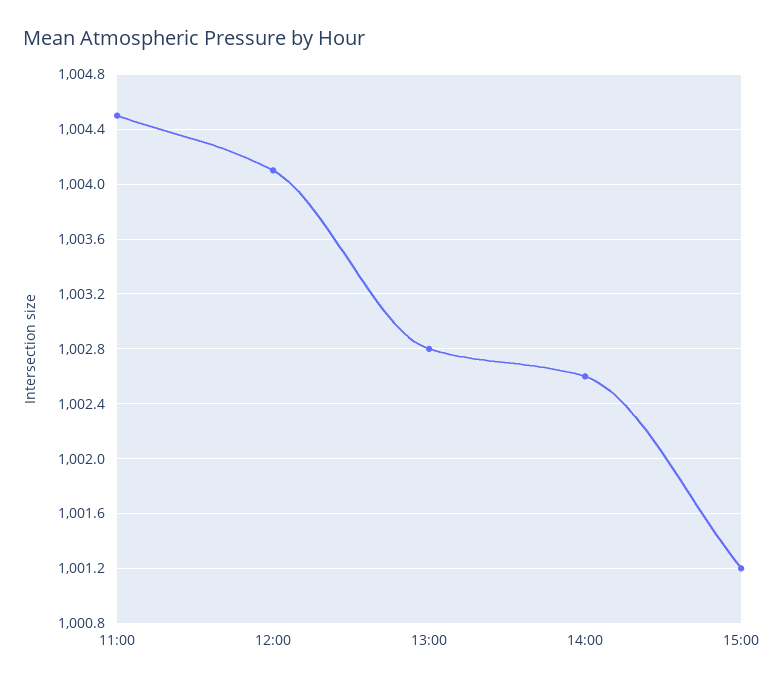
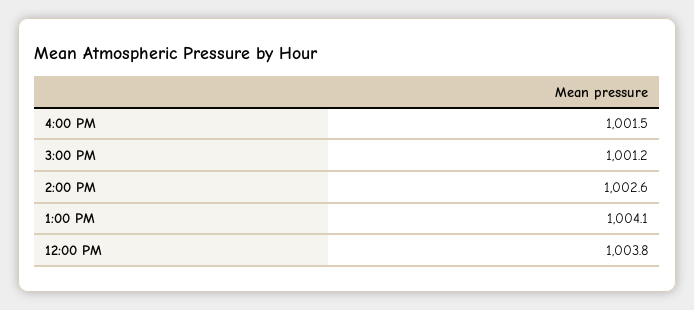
11:00: 1004.5 -> none
12:00: 1004.1 -> 1003.8
13:00: 1002.8 -> 1004.1
4:00 PM: none -> 1001.5

